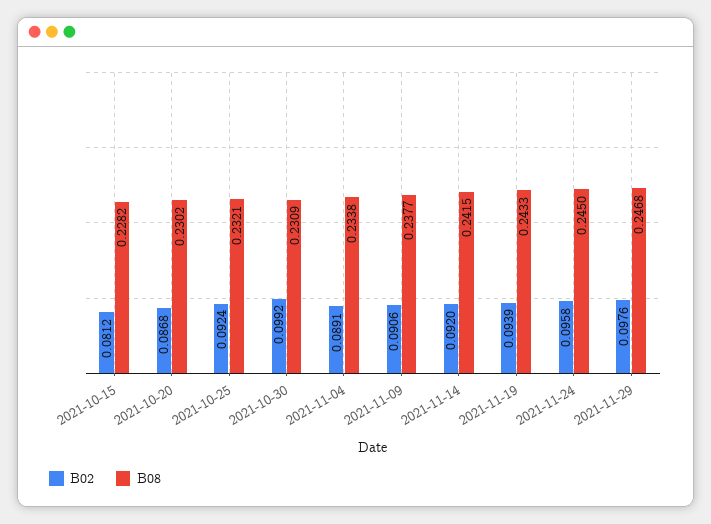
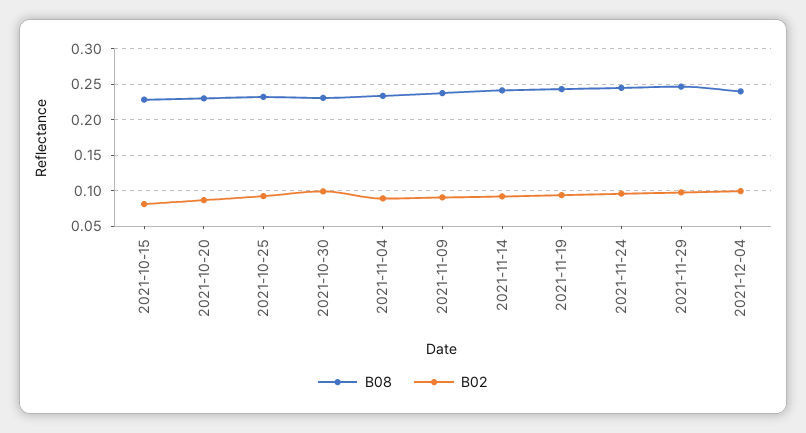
B08, 2021-12-04: none -> 0.24
B02, 2021-12-04: none -> 0.1

